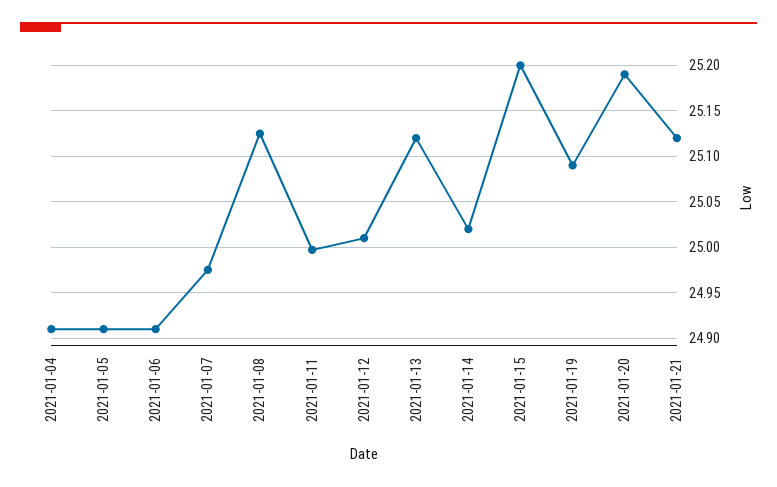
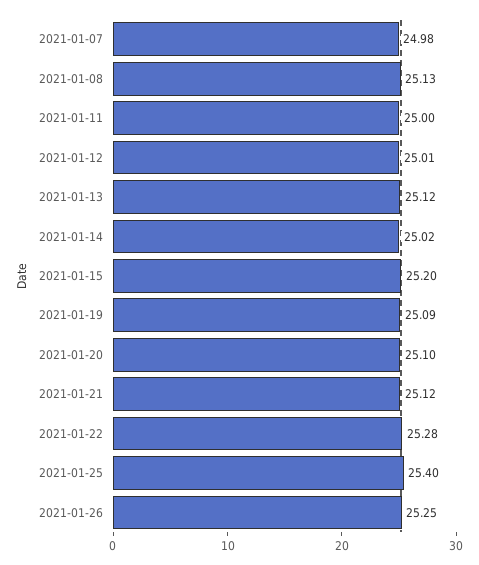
2021-01-04: 24.91 -> none
2021-01-05: 24.91 -> none
2021-01-06: 24.91 -> none
2021-01-20: 25.19 -> 25.1
2021-01-22: none -> 25.28
2021-01-25: none -> 25.4
2021-01-26: none -> 25.25

